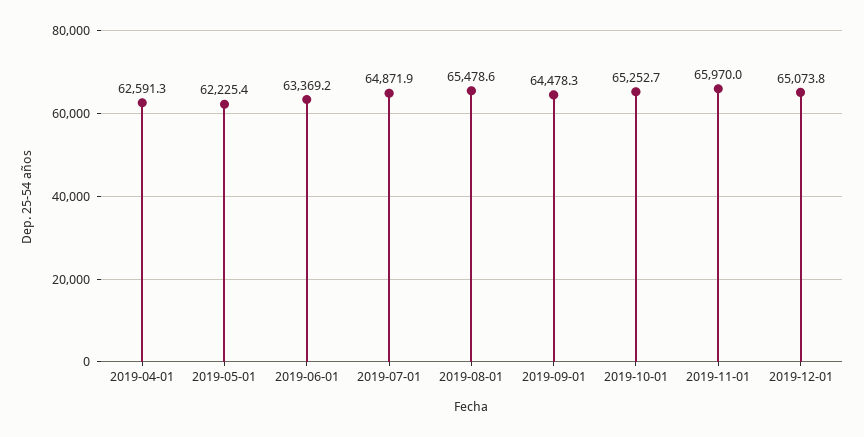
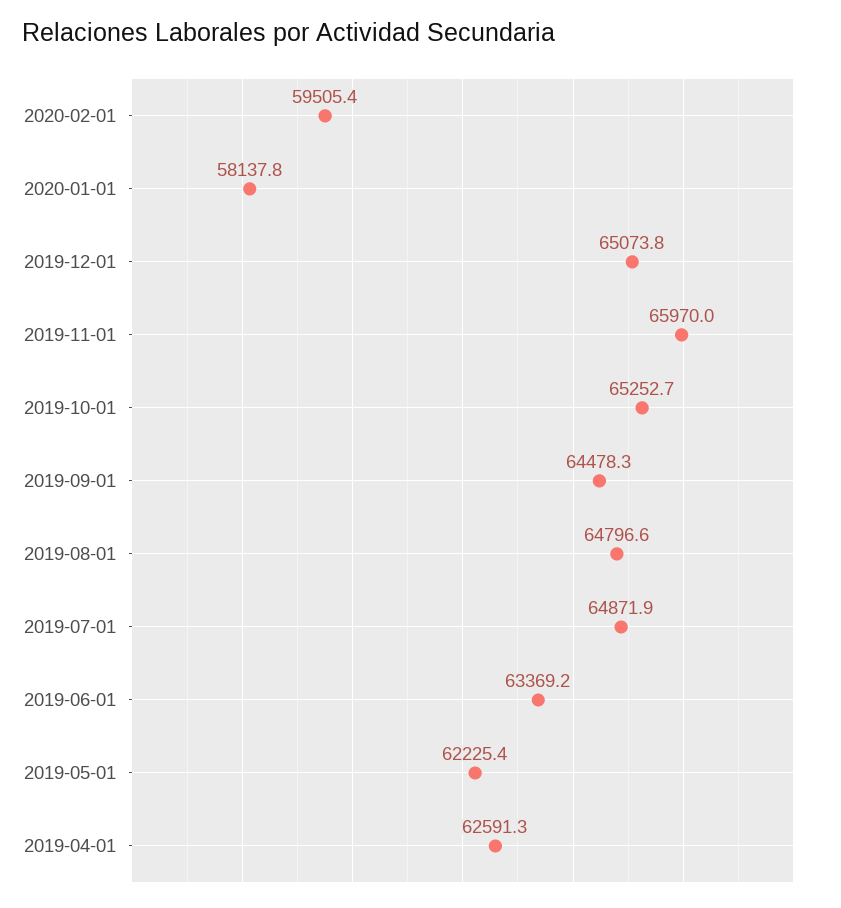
2019-08-01: 65478.6 -> 64796.6
2020-02-01: none -> 59505.4
2020-01-01: none -> 58137.8

